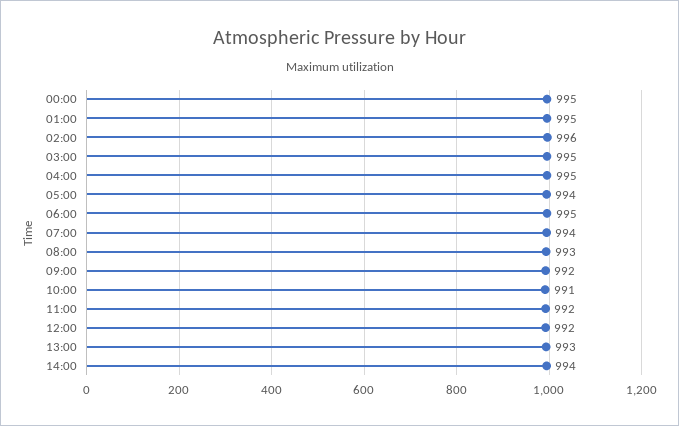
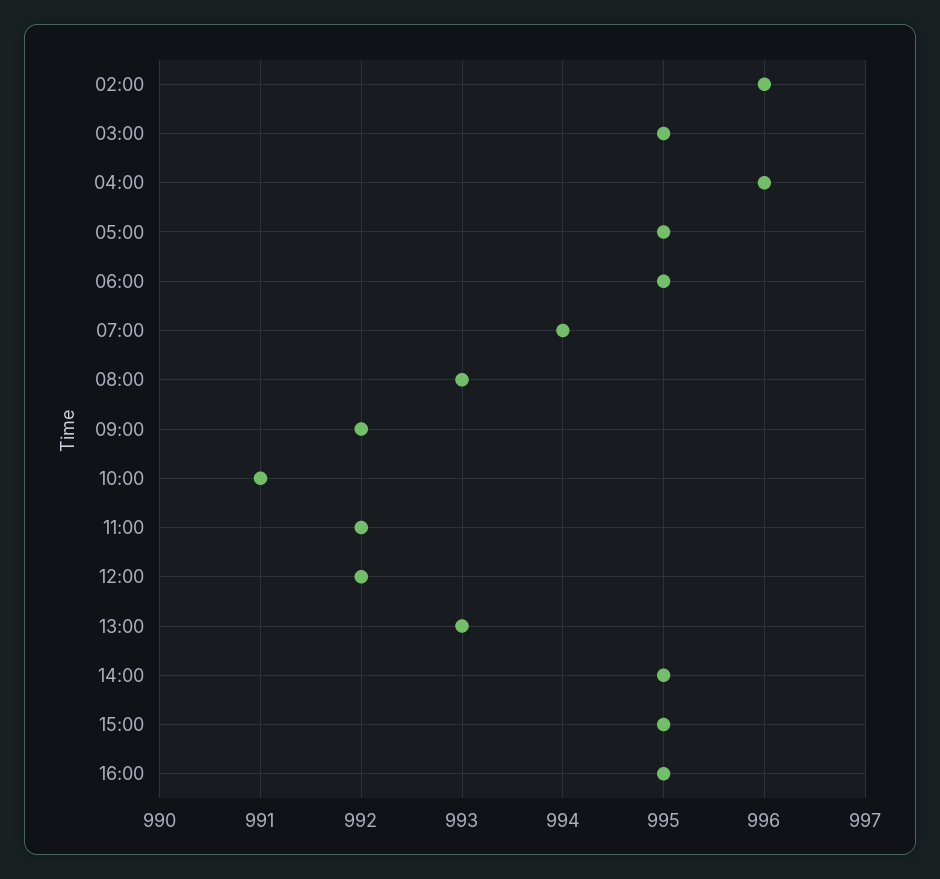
00:00: 995 -> none
01:00: 995 -> none
04:00: 995 -> 996
05:00: 994 -> 995
14:00: 994 -> 995
15:00: none -> 995
16:00: none -> 995

